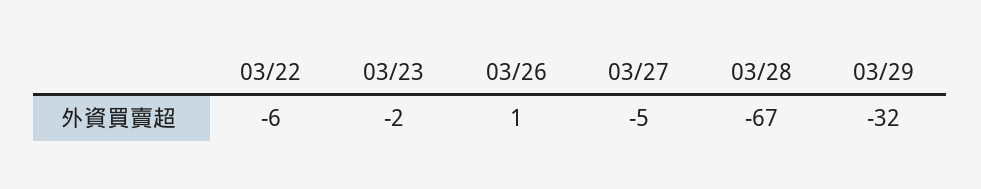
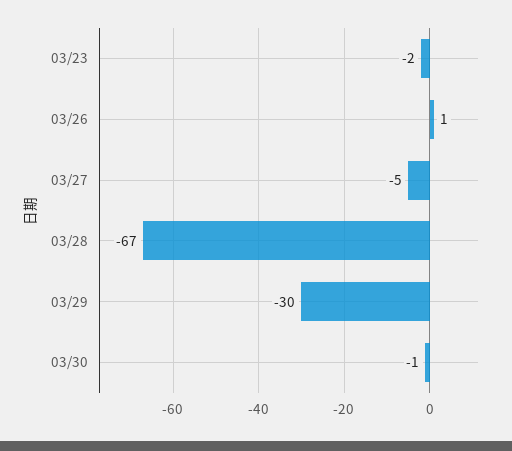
03/22: -6 -> none
03/29: -32 -> -30
03/30: none -> -1

